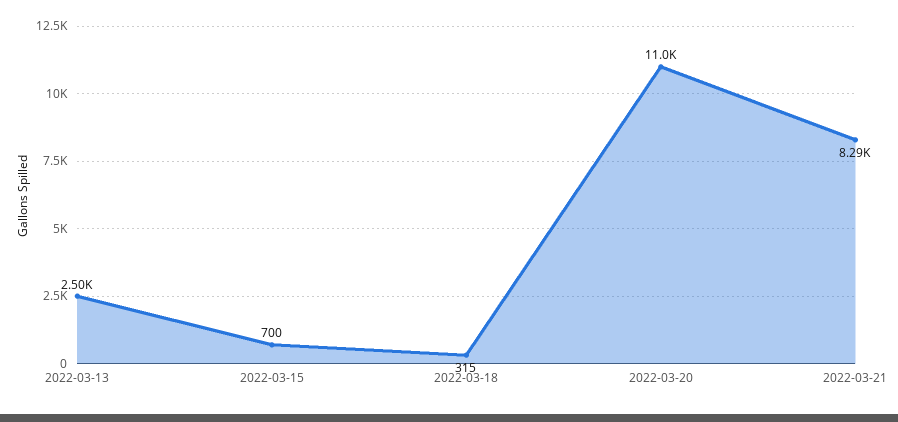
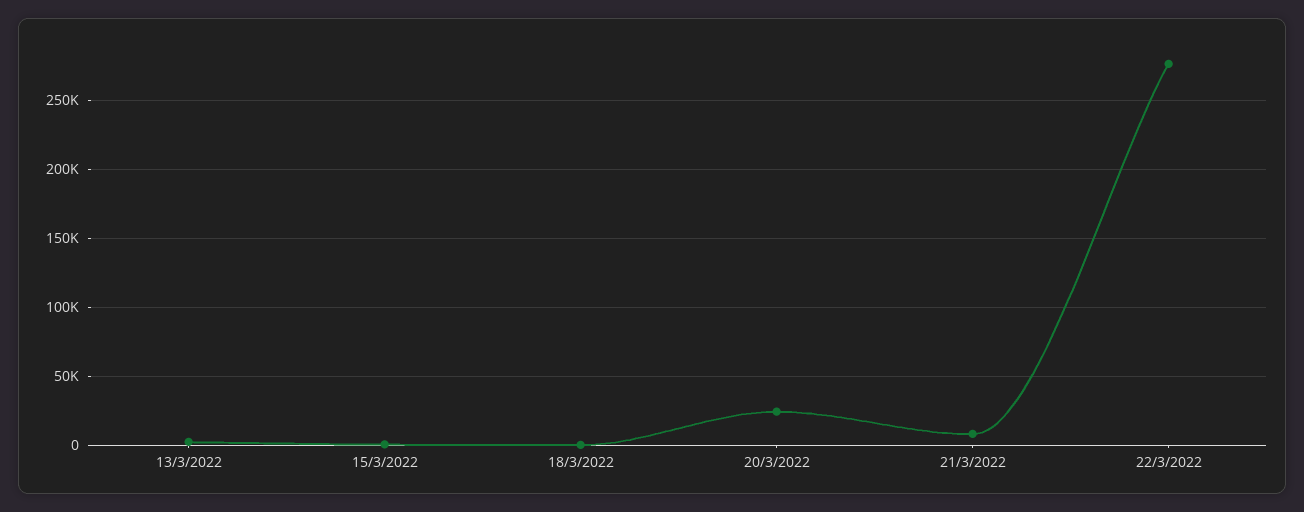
2022-03-20: 11000 -> 25000
22/3/2022: none -> 275000

